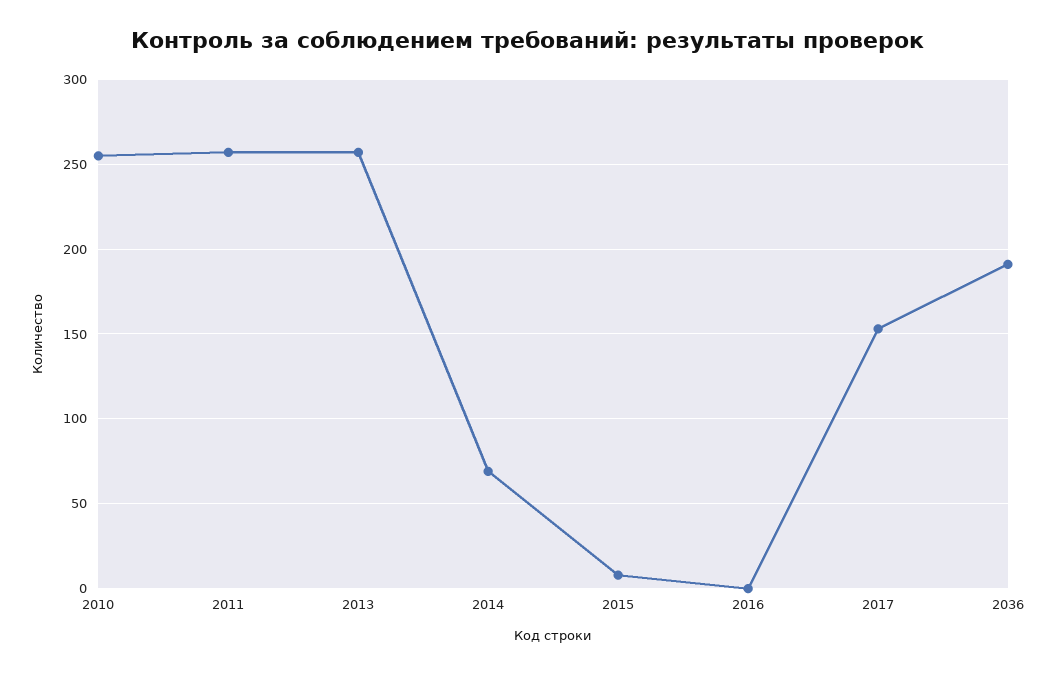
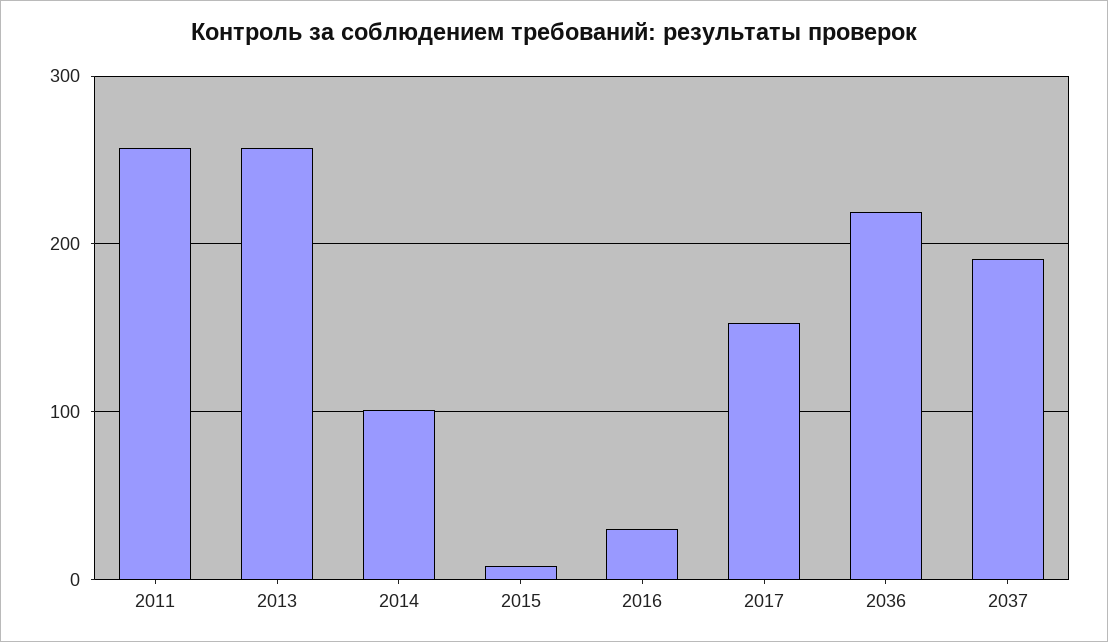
2010: 255 -> none
2014: 70 -> 100
2016: 0 -> 30
2036: 190 -> 220
2037: none -> 190

